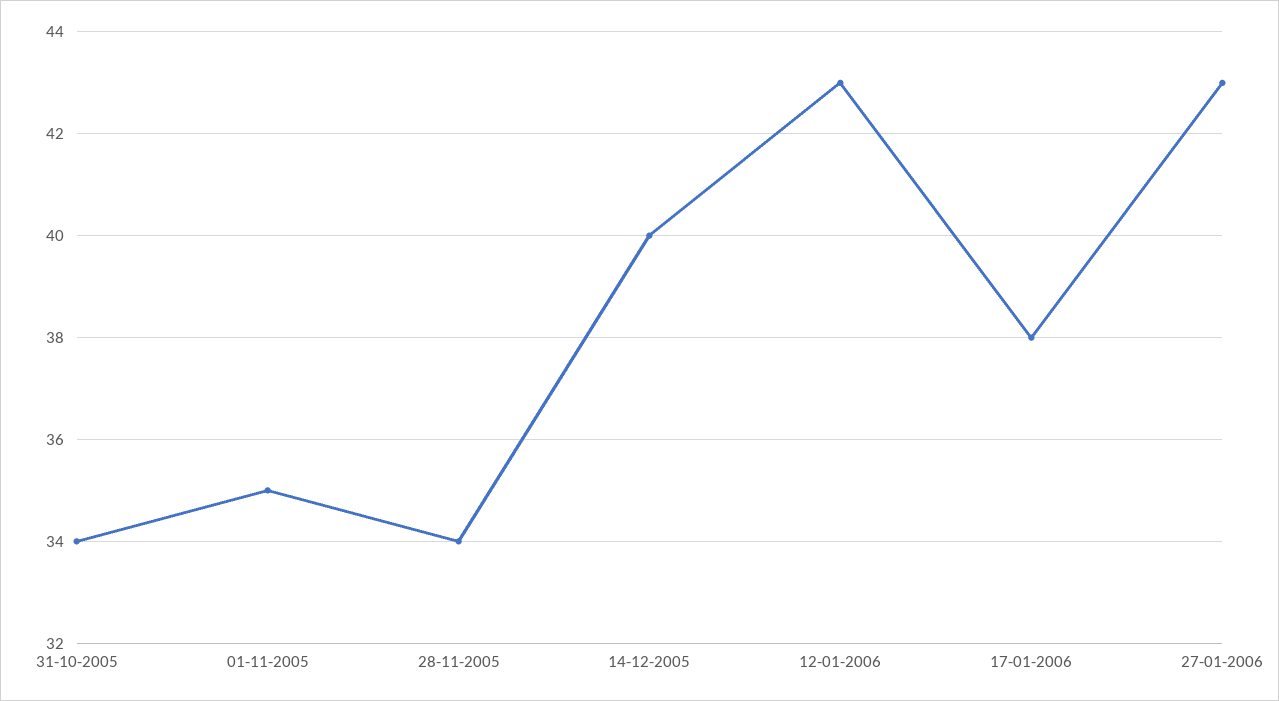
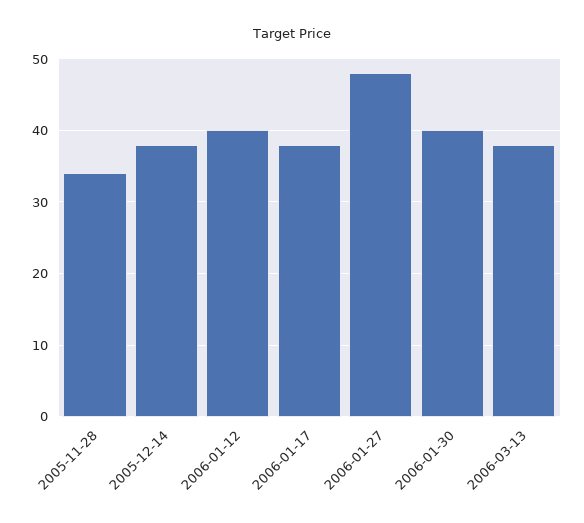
31-10-2005: 34 -> none
01-11-2005: 35 -> none
14-12-2005: 40 -> 38
12-01-2006: 43 -> 40
27-01-2006: 43 -> 48
2006-01-30: none -> 40
2006-03-13: none -> 38

